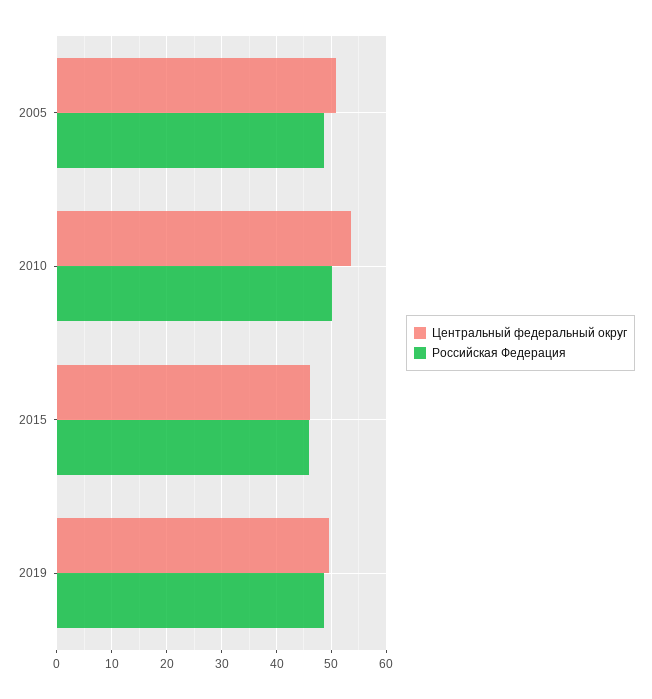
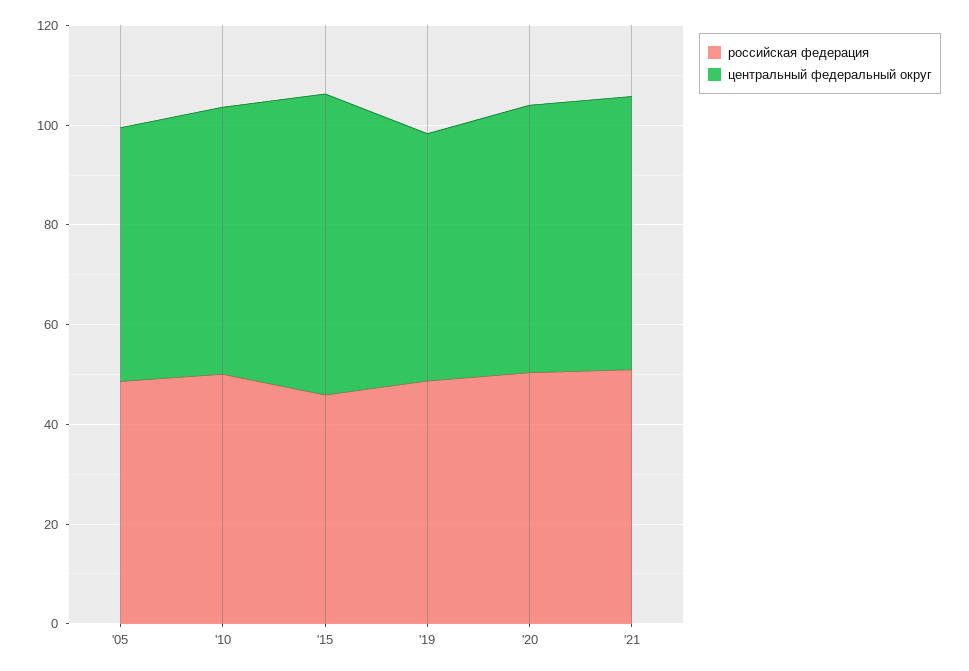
Центральный федеральный округ, 2015: 46 -> 60
Российская Федерация, '20: none -> 50
Центральный федеральный округ, '20: none -> 55
Российская Федерация, '21: none -> 50
Центральный федеральный округ, '21: none -> 55

